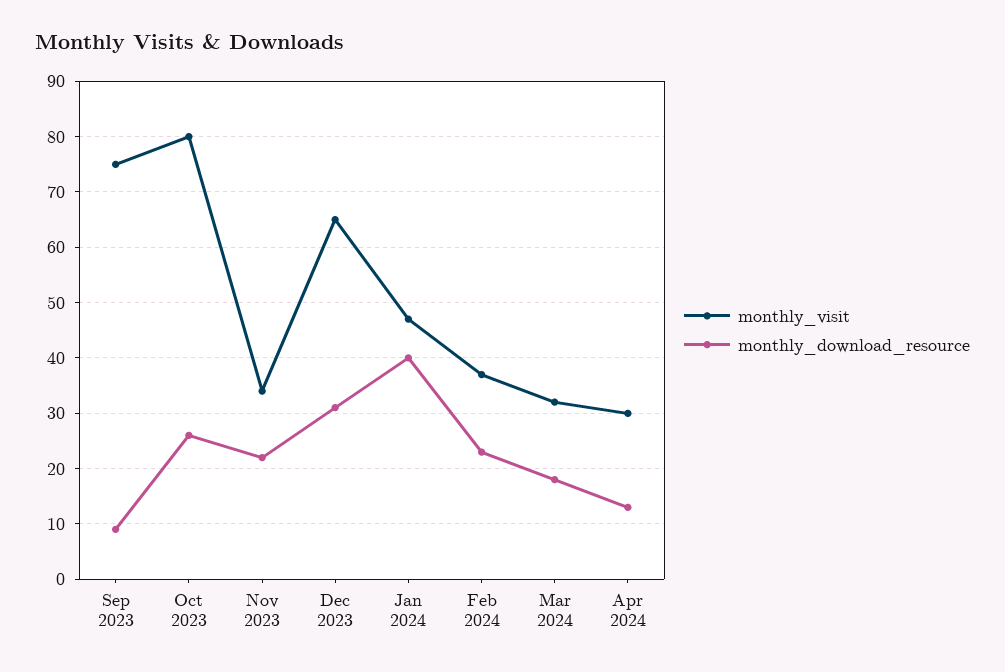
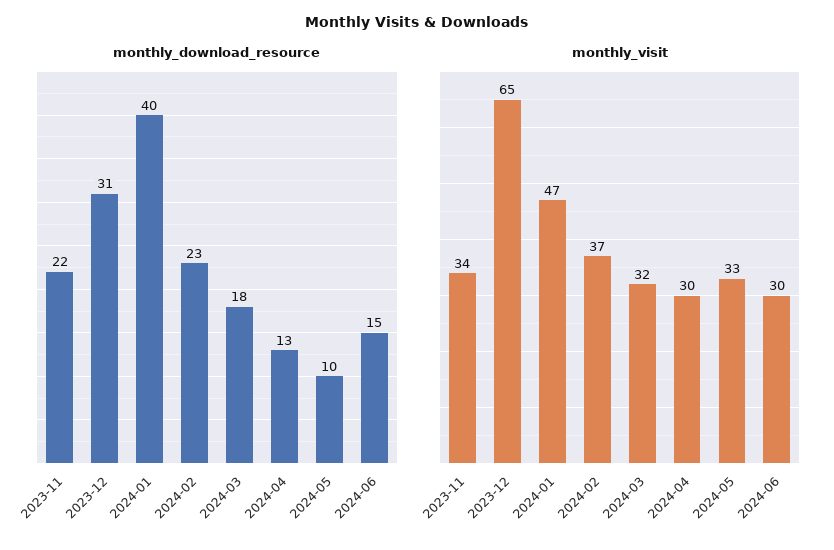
monthly_visit, Sep 2023: 75 -> none
monthly_download_resource, Sep 2023: 10 -> none
monthly_visit, Oct 2023: 80 -> none
monthly_download_resource, Oct 2023: 25 -> none
monthly_download_resource, 2024-05: none -> 10
monthly_download_resource, 2024-06: none -> 15
monthly_visit, 2024-05: none -> 33
monthly_visit, 2024-06: none -> 30

